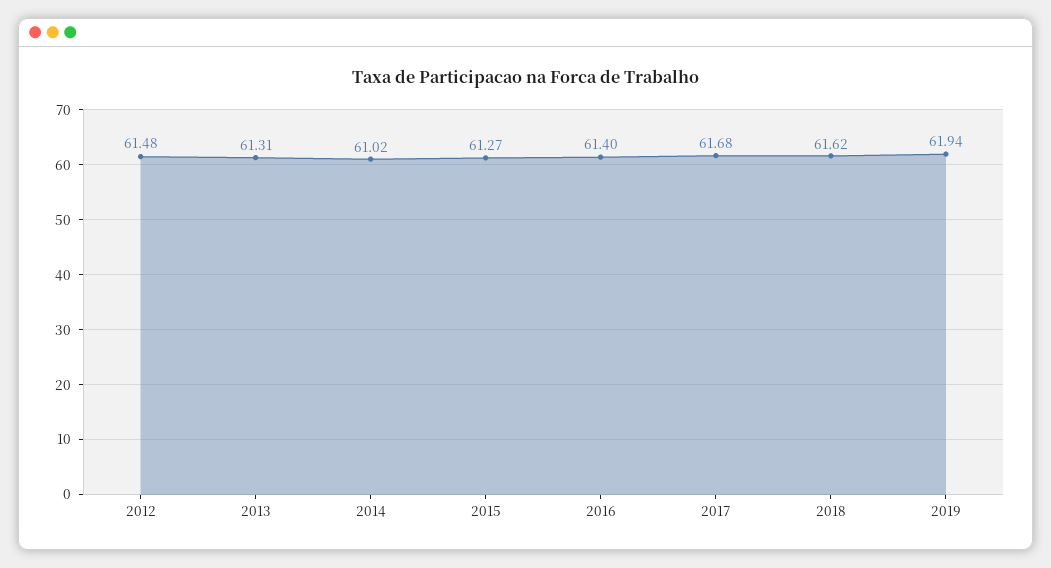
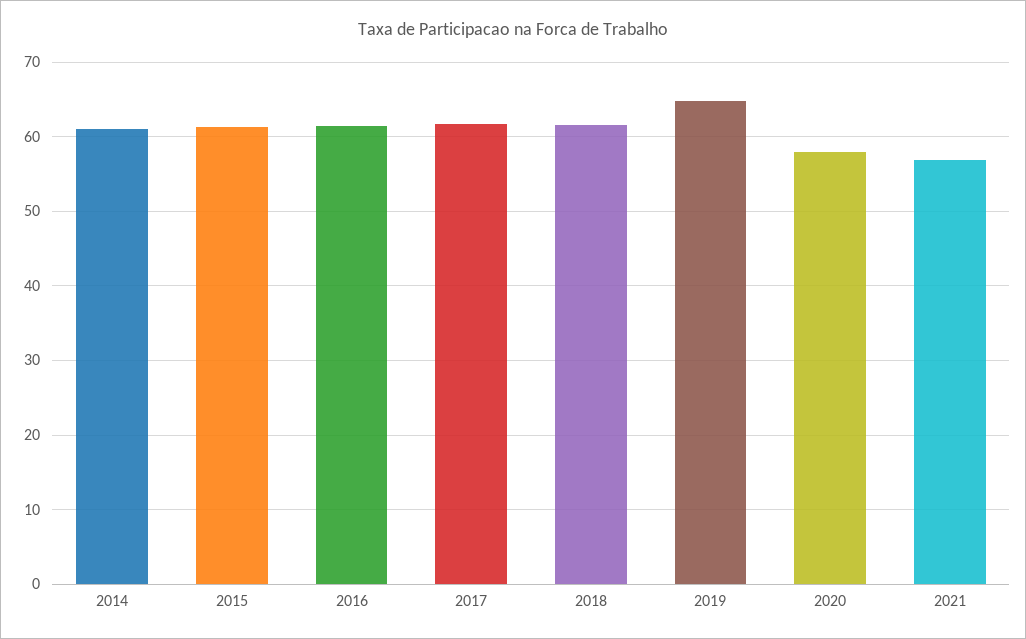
2012: 61.48 -> none
2013: 61.31 -> none
2019: 61.94 -> 65
2020: none -> 58
2021: none -> 57

